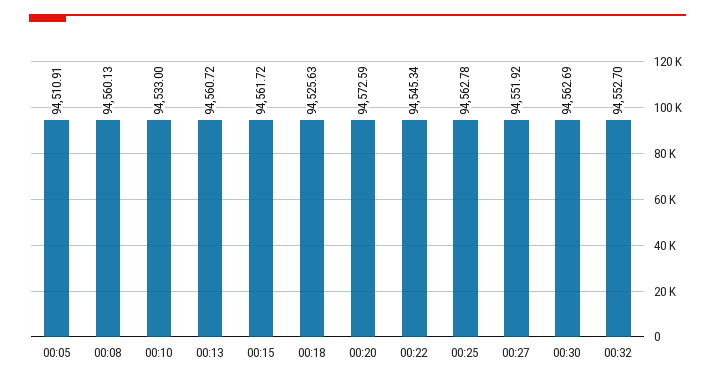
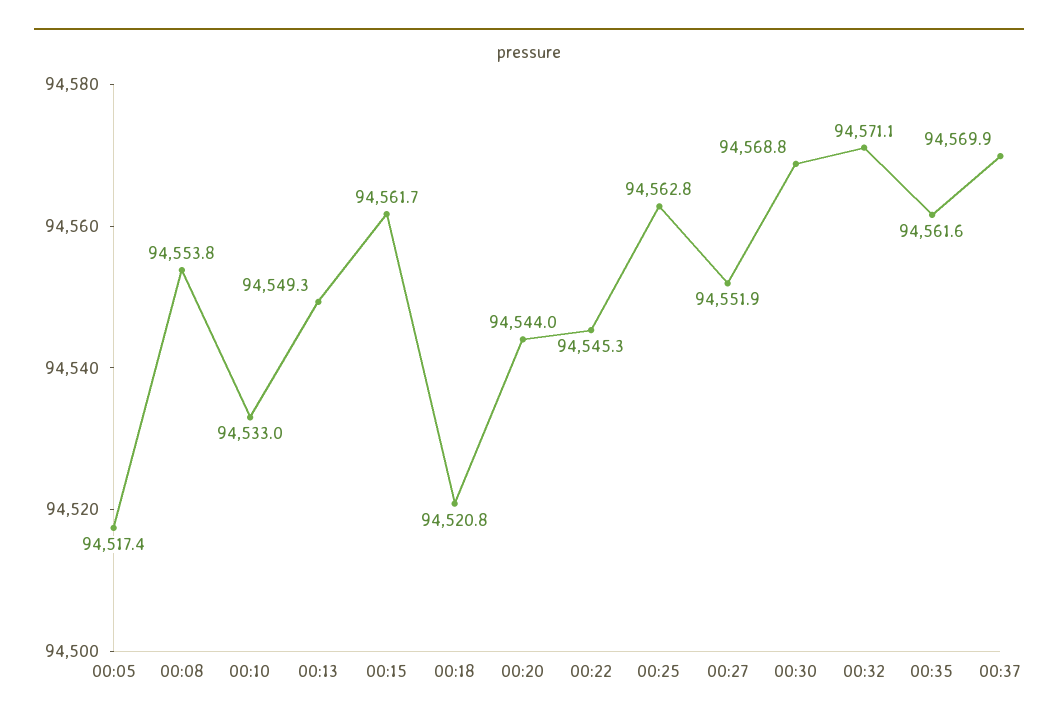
00:05: 94510.91 -> 94517.4
00:08: 94560.13 -> 94553.8
00:13: 94560.72 -> 94549.3
00:18: 94525.63 -> 94520.8
00:20: 94572.59 -> 94544
00:30: 94562.69 -> 94568.8
00:32: 94552.7 -> 94571.1
00:35: none -> 94561.6
00:37: none -> 94569.9

